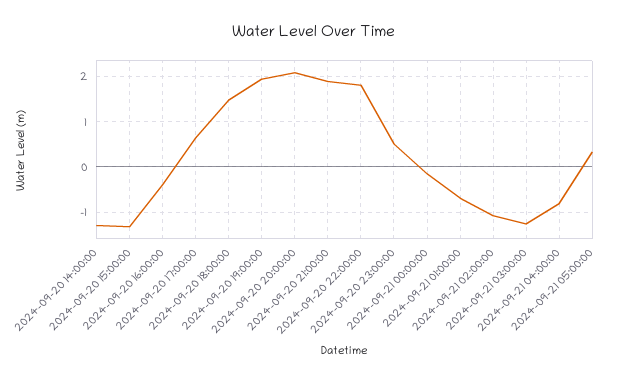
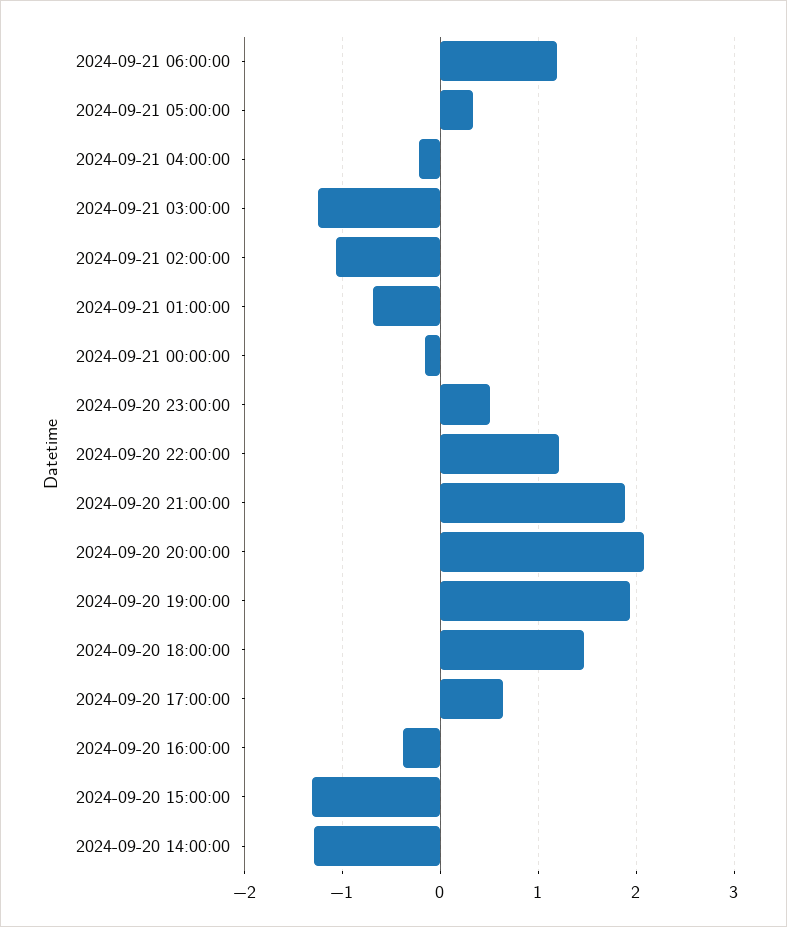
2024-09-20 22:00:00: 1.8 -> 1.2
2024-09-21 04:00:00: -0.8 -> -0.2
2024-09-21 06:00:00: none -> 1.2

